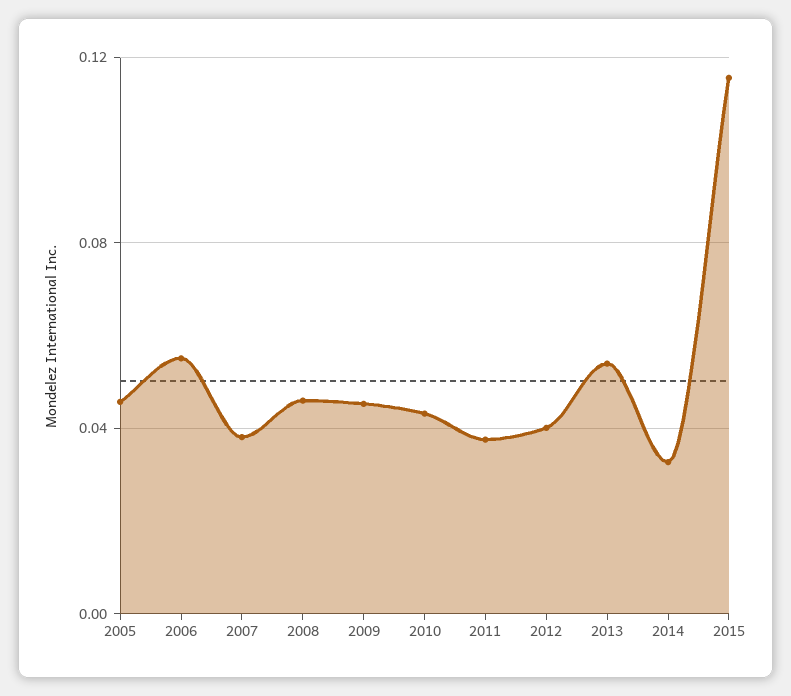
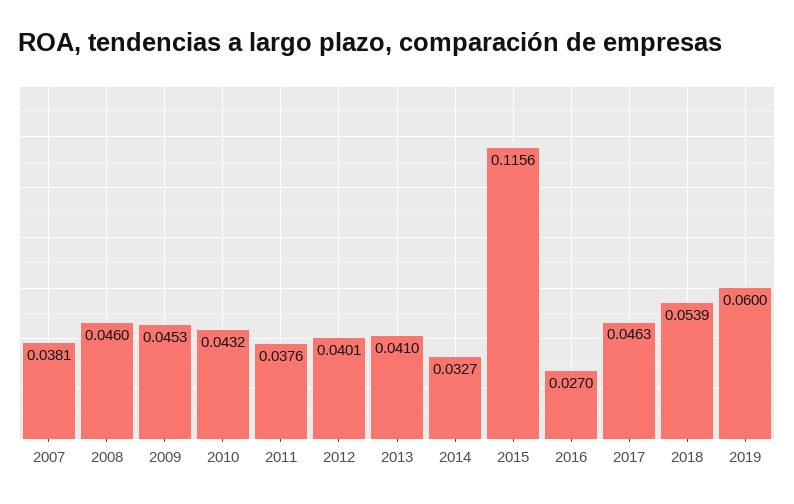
2005: 0.045 -> none
2006: 0.055 -> none
2013: 0.055 -> 0.041
2016: none -> 0.027
2017: none -> 0.0463
2018: none -> 0.0539
2019: none -> 0.06

